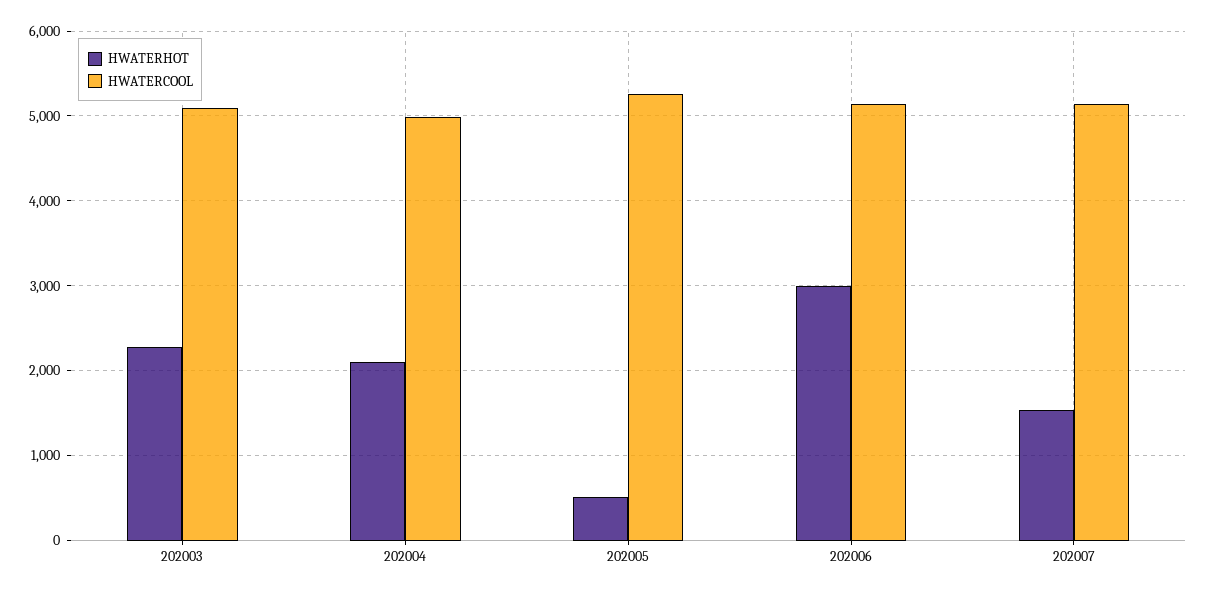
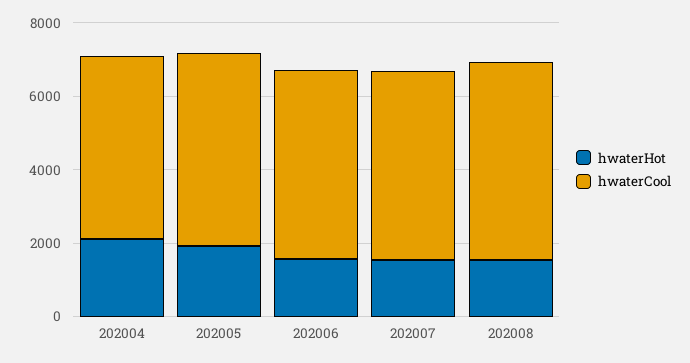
HWATERHOT, 202003: 2300 -> none
HWATERCOOL, 202003: 5100 -> none
HWATERHOT, 202005: 500 -> 2000
HWATERHOT, 202006: 3000 -> 1500
HWATERHOT, 202008: none -> 1500
HWATERCOOL, 202008: none -> 5500

